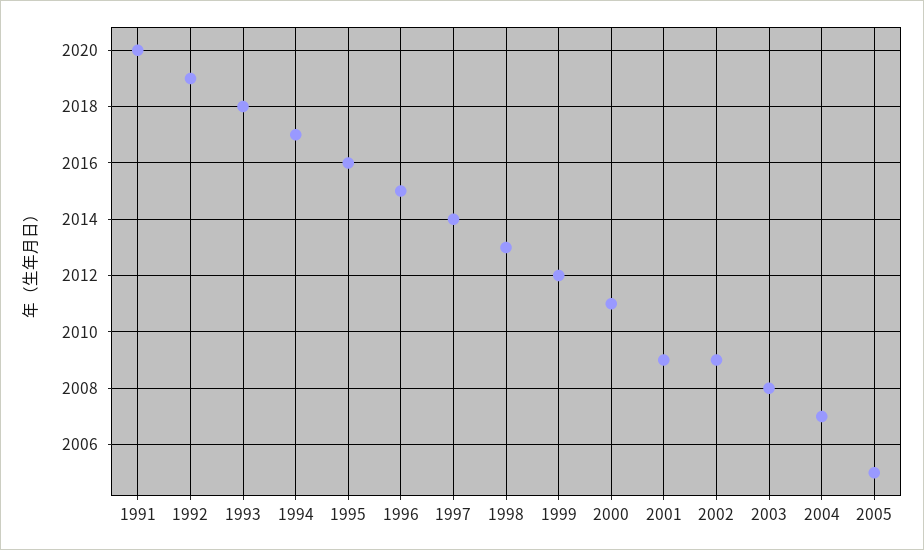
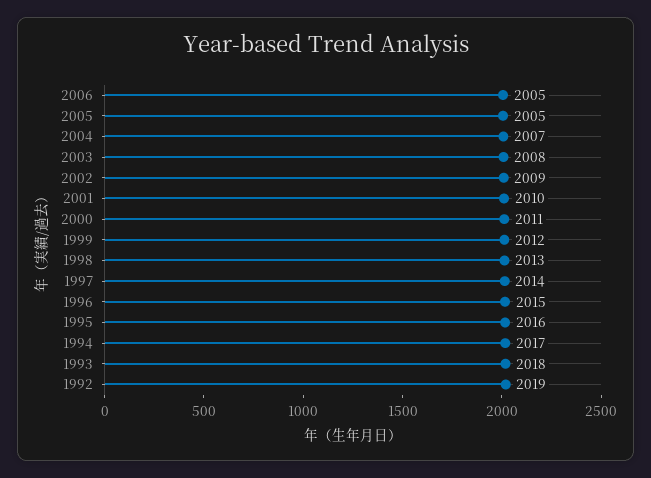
1991: 2020 -> none
2001: 2009 -> 2010
2006: none -> 2005

